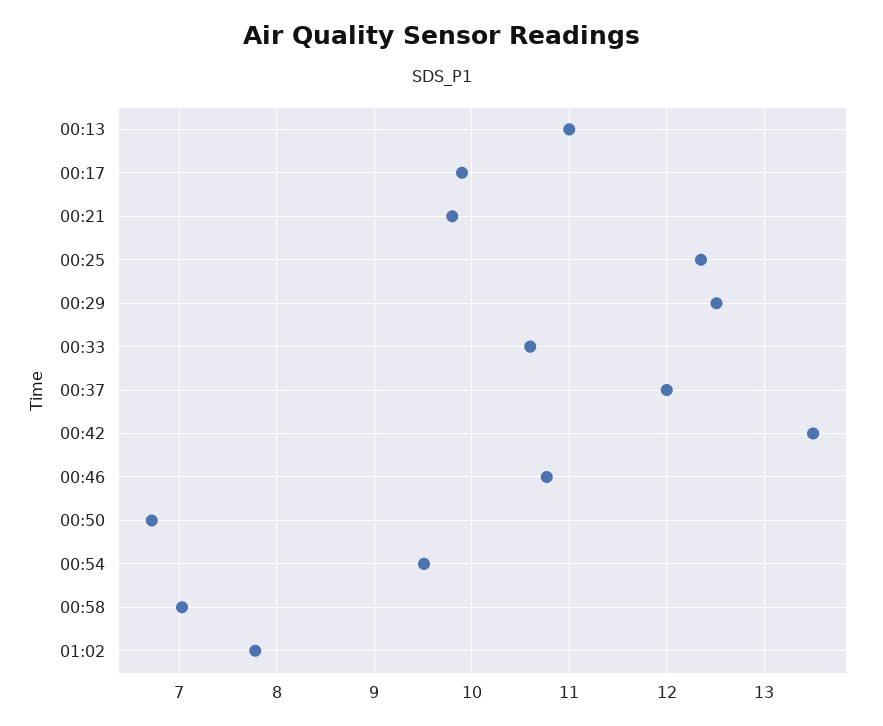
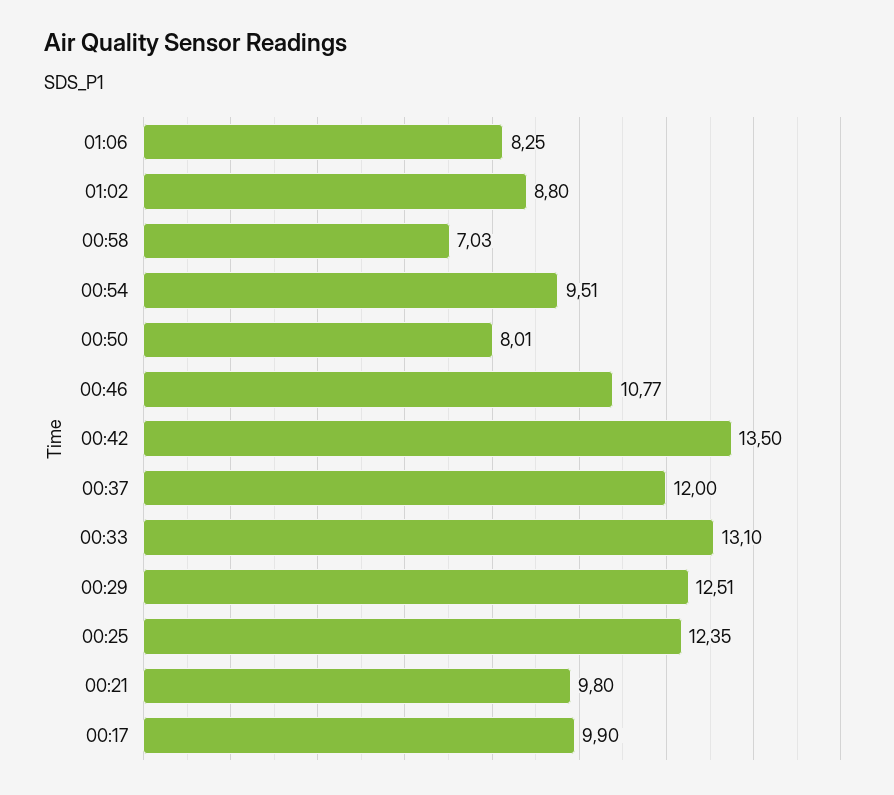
00:13: 11 -> none
00:33: 10.6 -> 13.1
00:50: 6.7 -> 8.01
01:02: 7.8 -> 8.8
01:06: none -> 8.25

